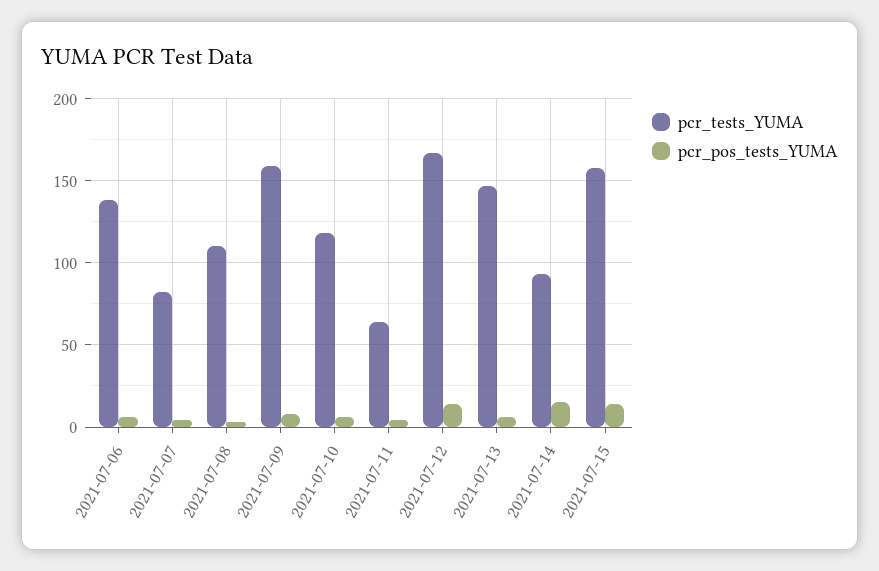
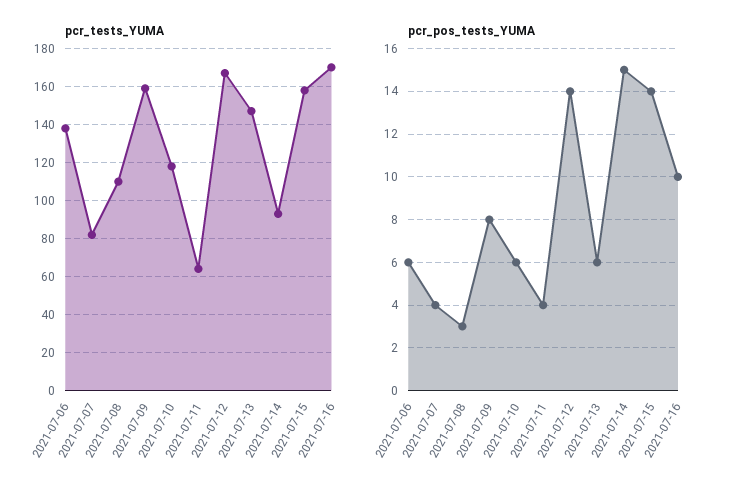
pcr_tests_YUMA, 2021-07-16: none -> 170
pcr_pos_tests_YUMA, 2021-07-16: none -> 10

